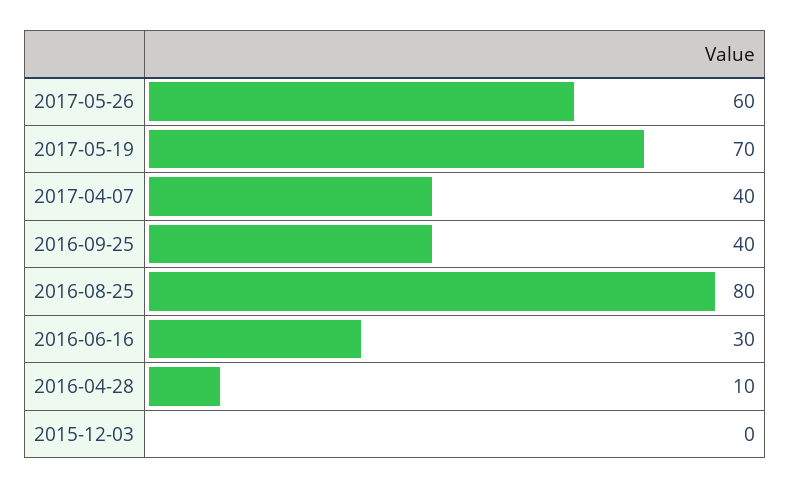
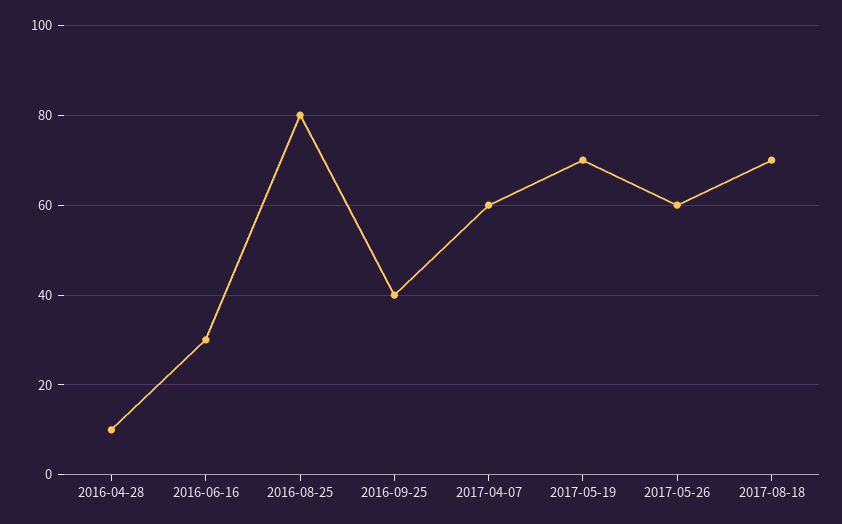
2017-04-07: 40 -> 60
2015-12-03: 0 -> none
2017-08-18: none -> 70

